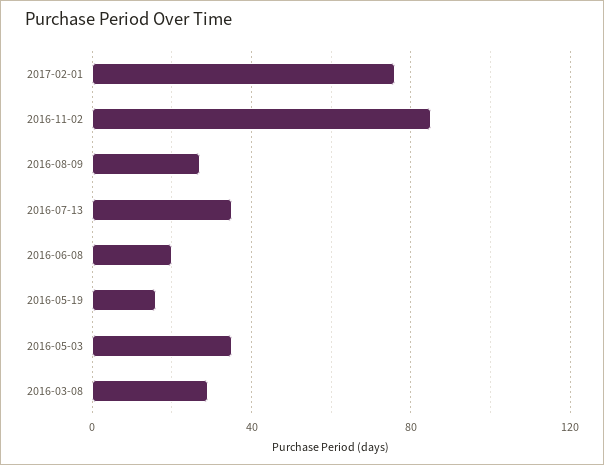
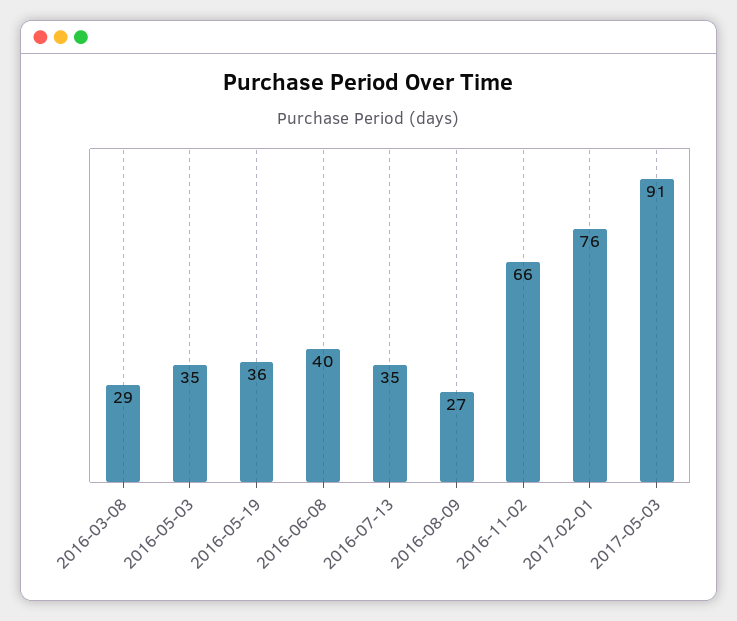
2016-11-02: 85 -> 66
2016-06-08: 20 -> 40
2016-05-19: 15 -> 36
2017-05-03: none -> 91

